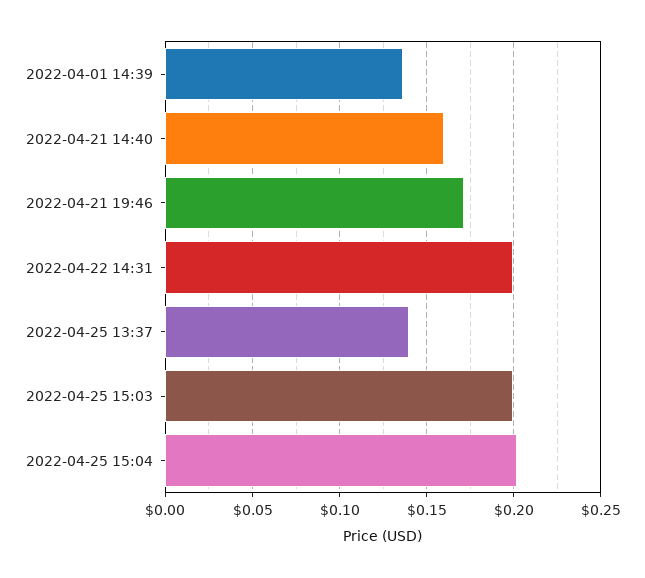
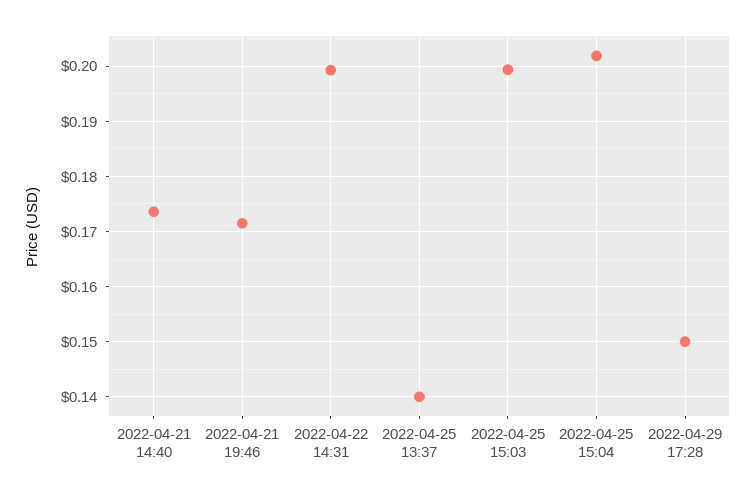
2022-04-01 14:39: 0.135 -> none
2022-04-21 14:40: 0.16 -> 0.174
2022-04-29 17:28: none -> 0.15

